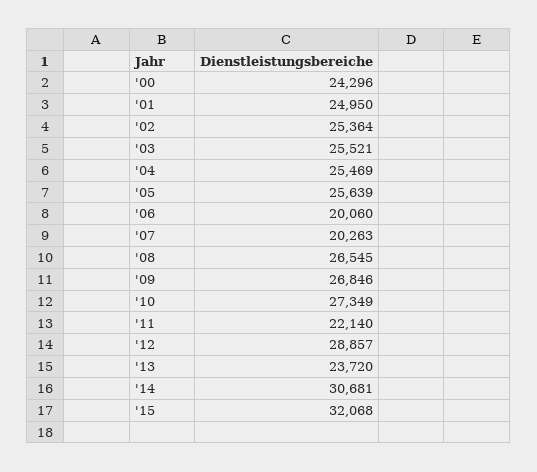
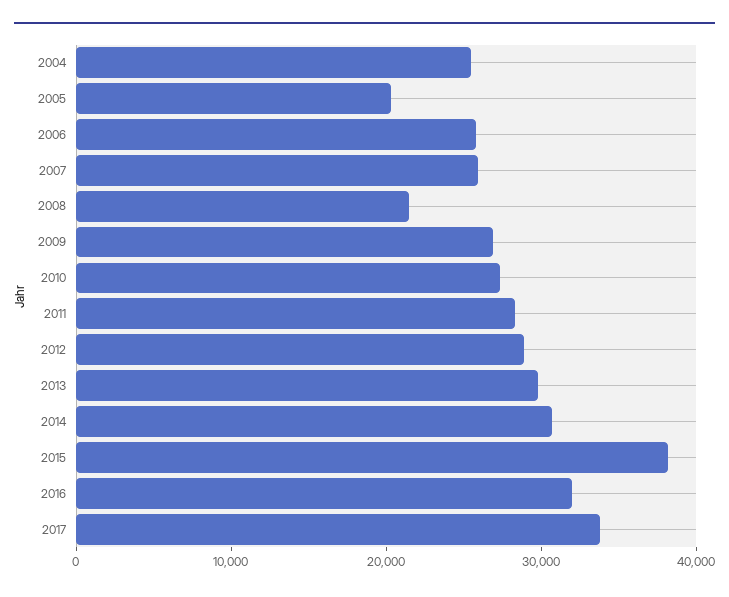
'00: 24296 -> none
'01: 24950 -> none
'02: 25364 -> none
'03: 25521 -> none
'05: 25639 -> 20000
'06: 20060 -> 26000
'07: 20263 -> 26000
'08: 26545 -> 22000
'11: 22140 -> 28000
'13: 23720 -> 30000
'15: 32068 -> 38000
2016: none -> 32000
2017: none -> 34000

